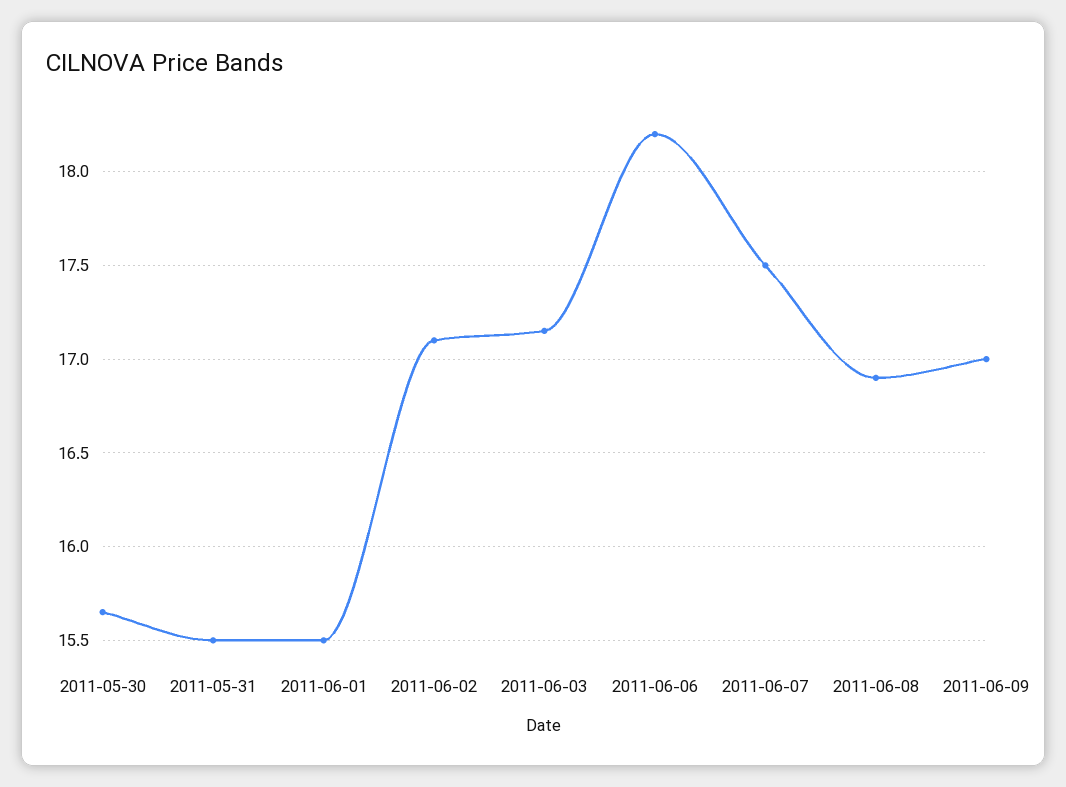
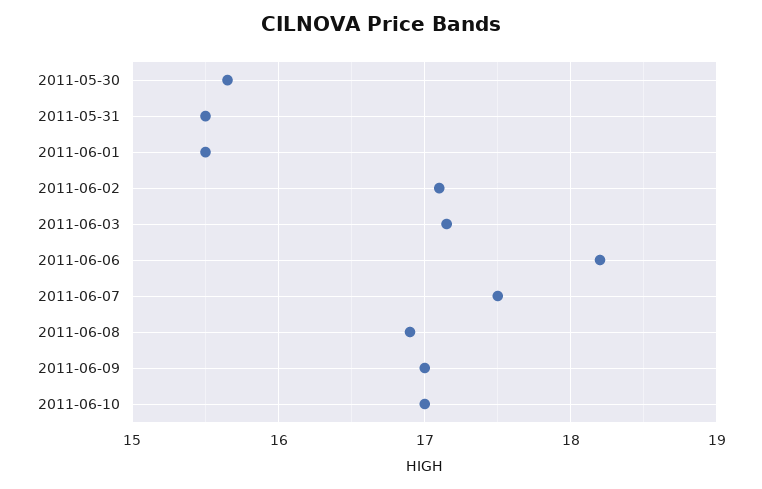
2011-06-10: none -> 17

